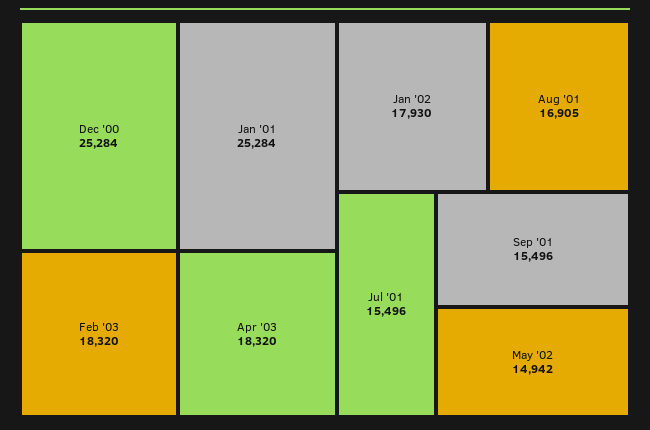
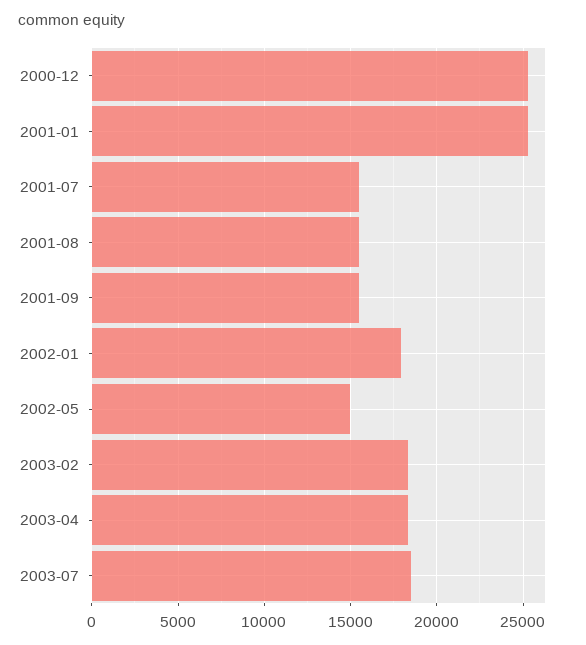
Aug '01: 16905 -> 15500
2003-07: none -> 18500

